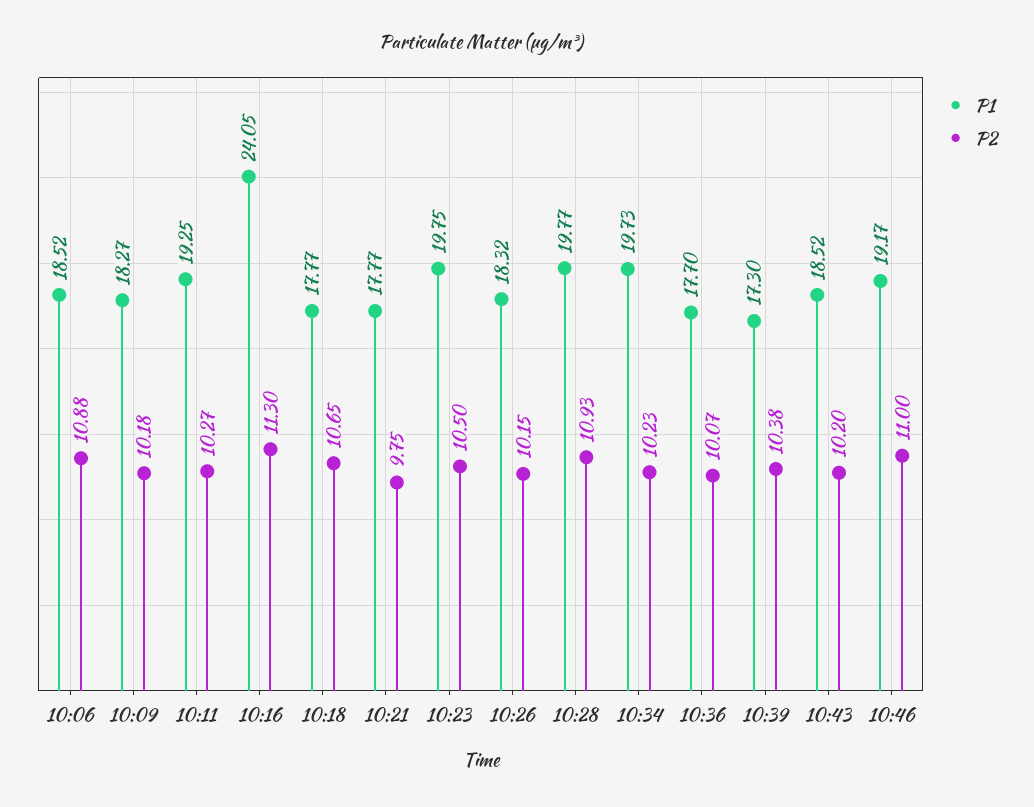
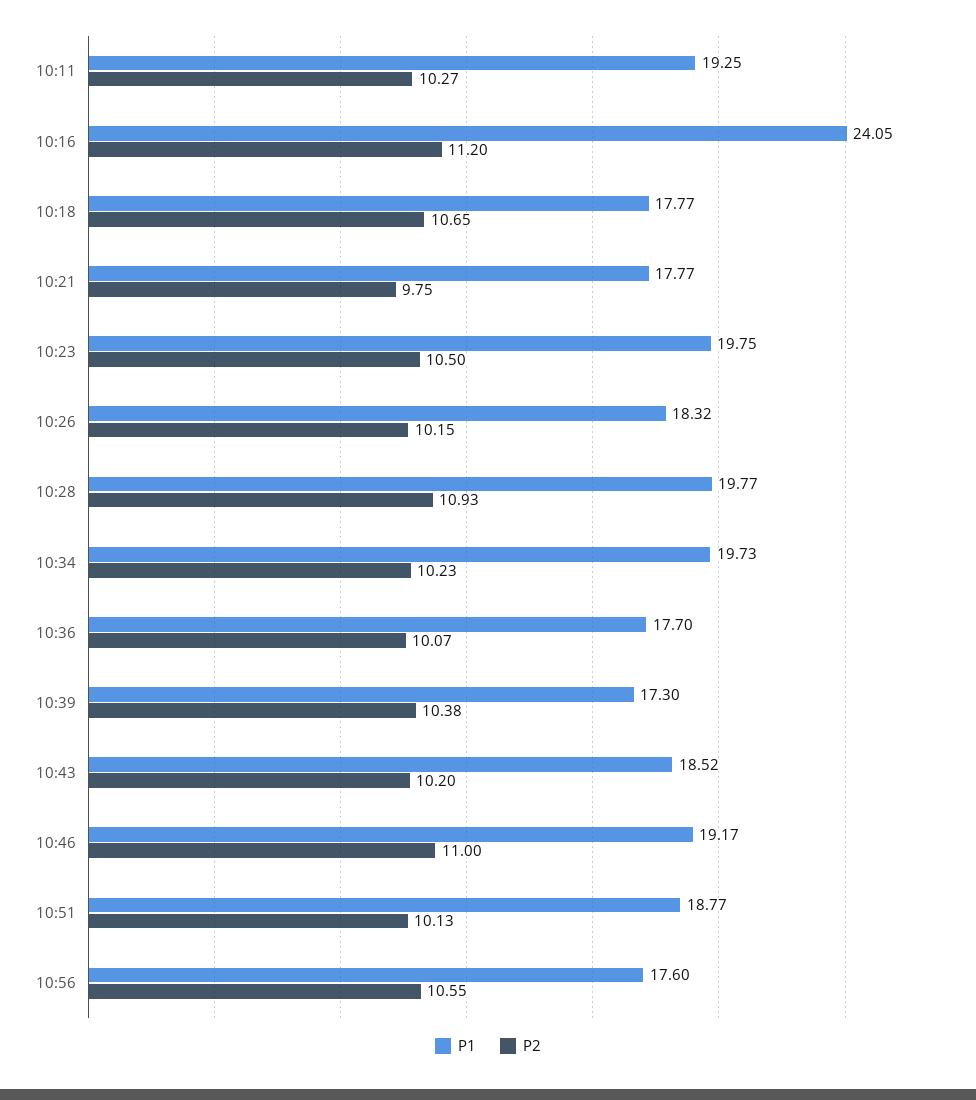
P1, 10:06: 18.52 -> none
P2, 10:06: 10.88 -> none
P1, 10:09: 18.27 -> none
P2, 10:09: 10.18 -> none
P2, 10:16: 11.3 -> 11.2
P1, 10:51: none -> 18.77
P2, 10:51: none -> 10.13
P1, 10:56: none -> 17.6
P2, 10:56: none -> 10.55

